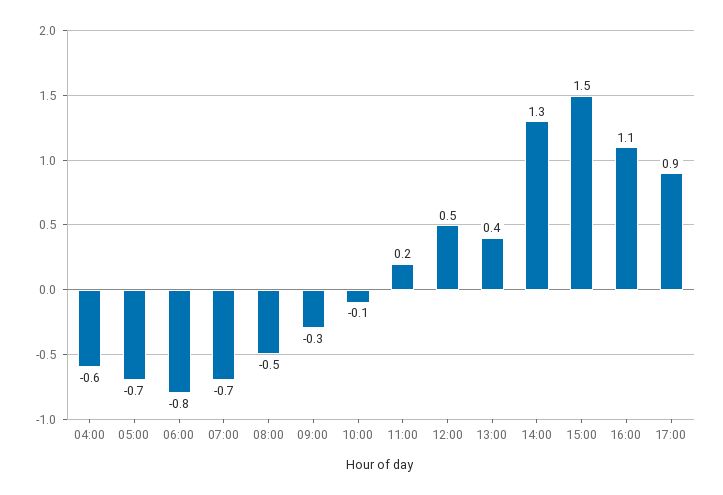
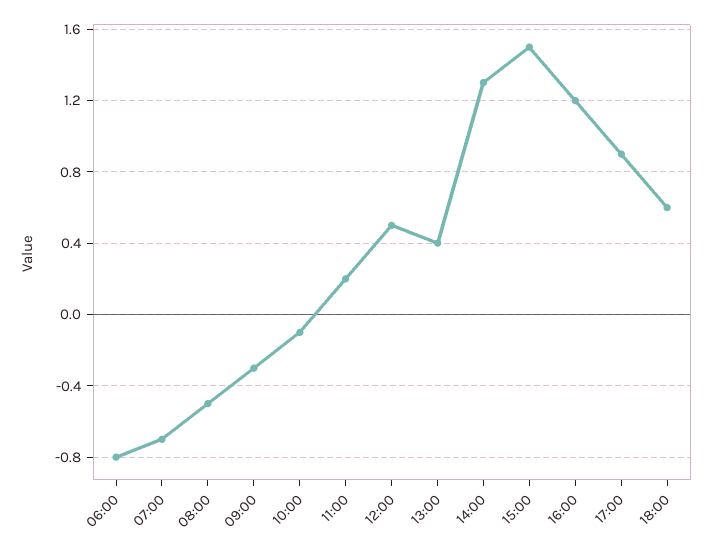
04:00: -0.6 -> none
05:00: -0.7 -> none
16:00: 1.1 -> 1.2
18:00: none -> 0.6

